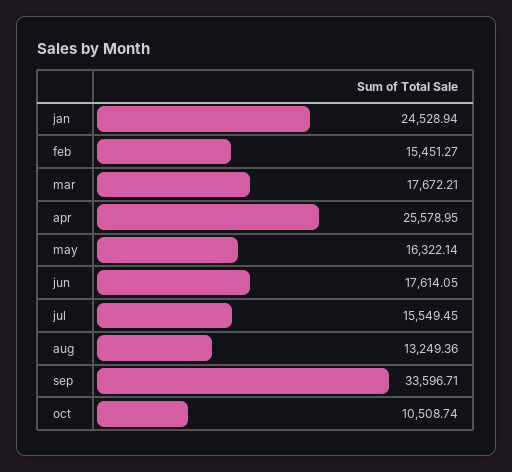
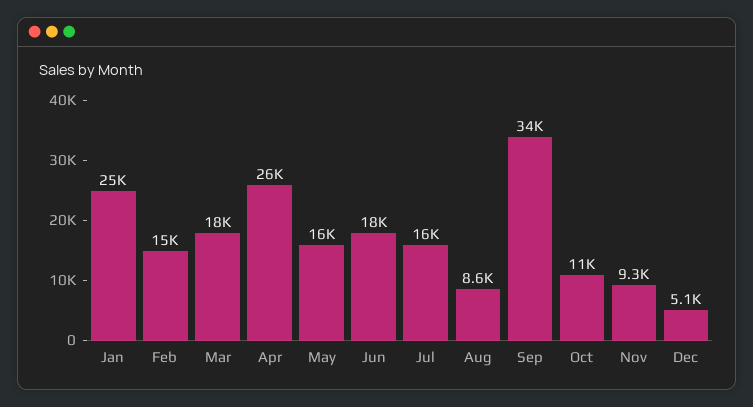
aug: 13249.36 -> 8600
Nov: none -> 9300
Dec: none -> 5100

